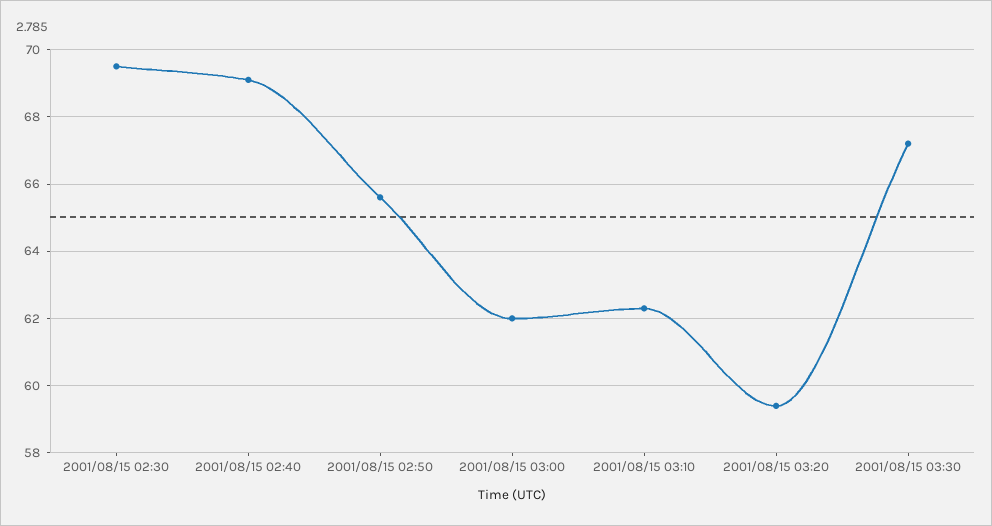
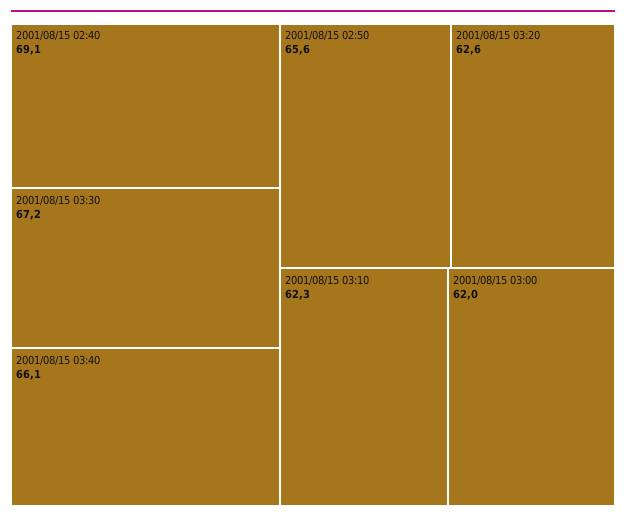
2001/08/15 02:30: 69.5 -> none
2001/08/15 03:20: 59.5 -> 62.6
2001/08/15 03:40: none -> 66.1

